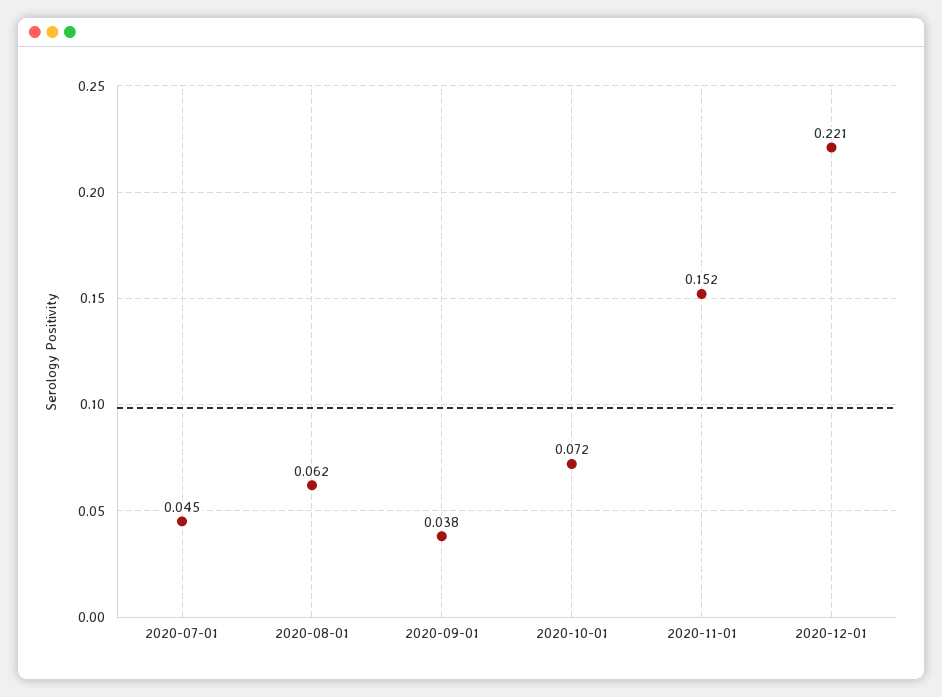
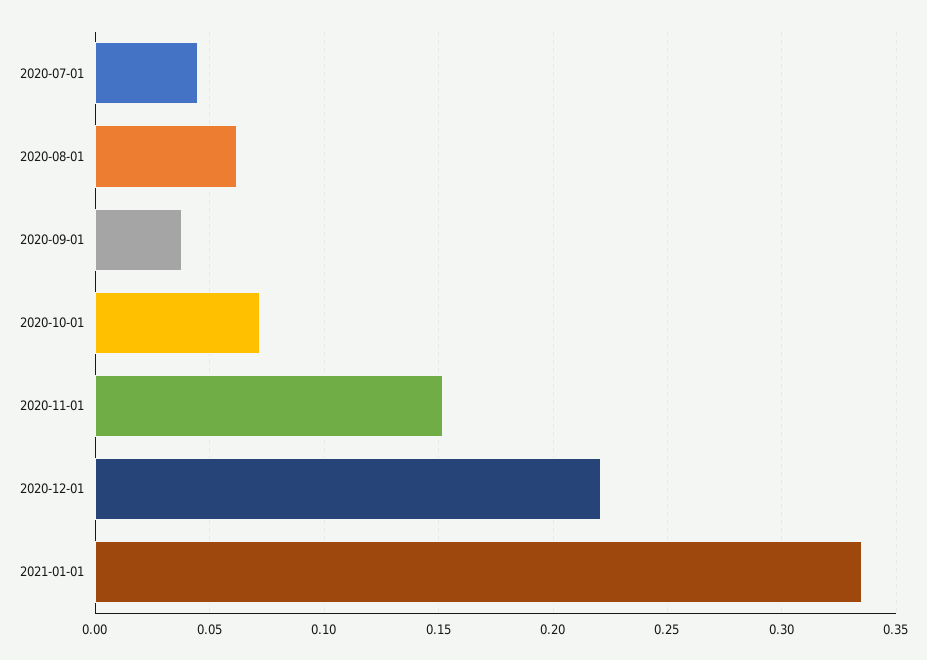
2021-01-01: none -> 0.335

